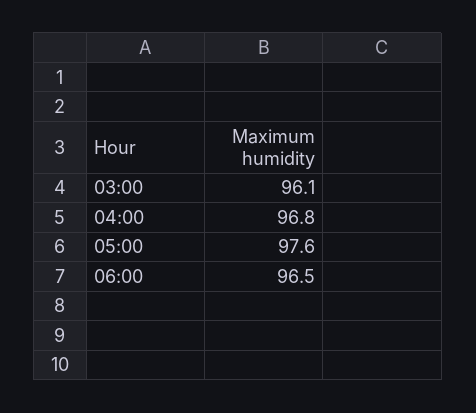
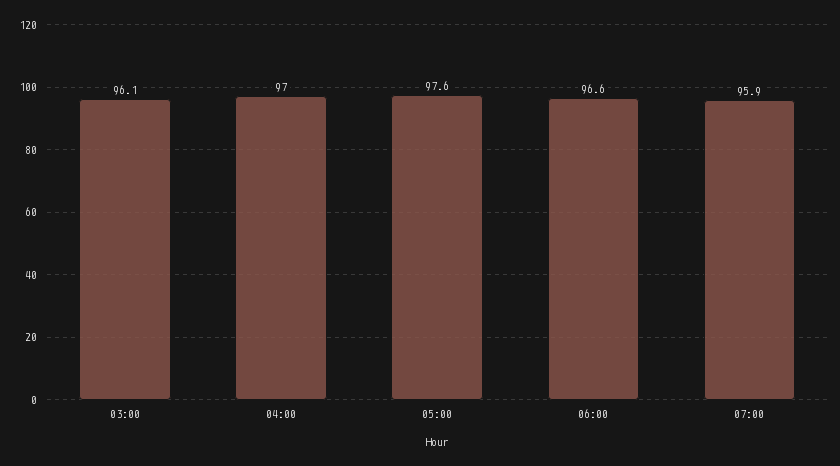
04:00: 96.8 -> 97
06:00: 96.5 -> 96.6
07:00: none -> 95.9

